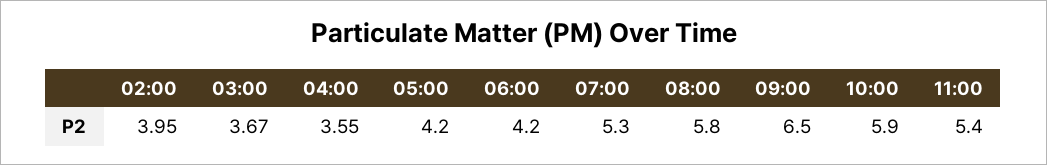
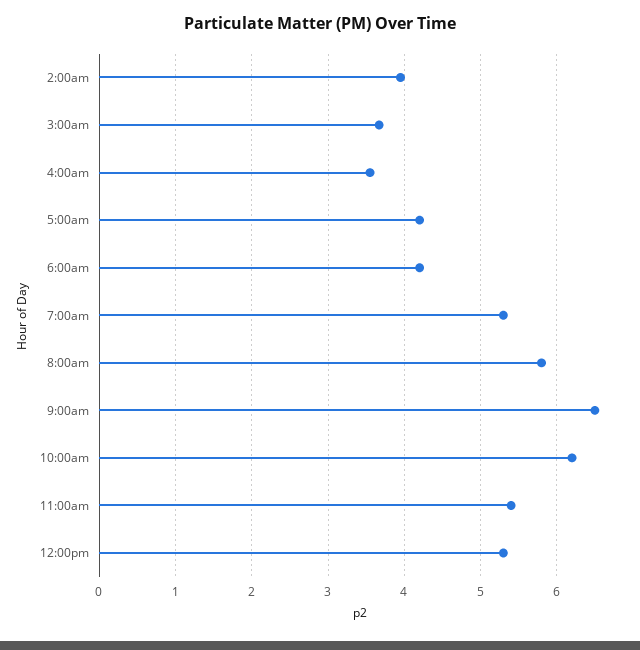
10:00: 5.9 -> 6.2
12:00pm: none -> 5.3

